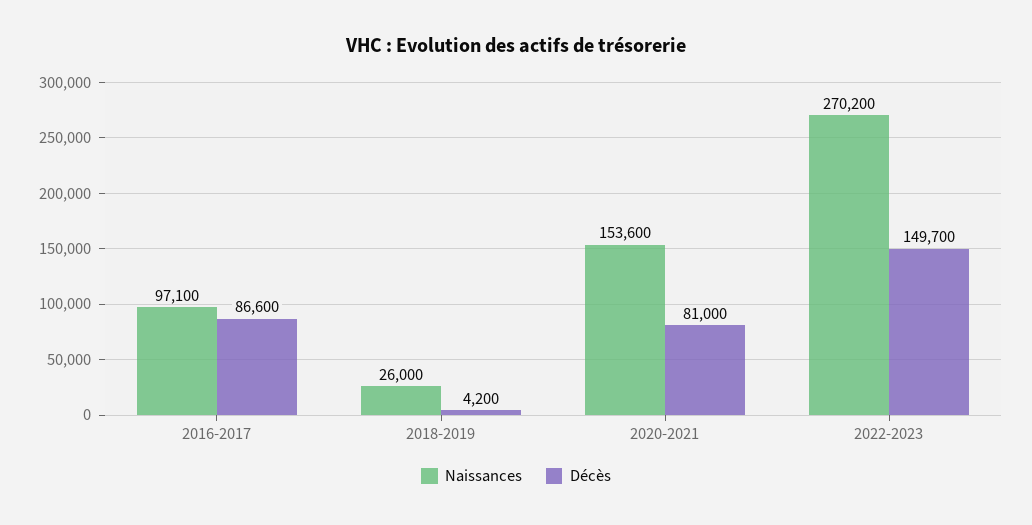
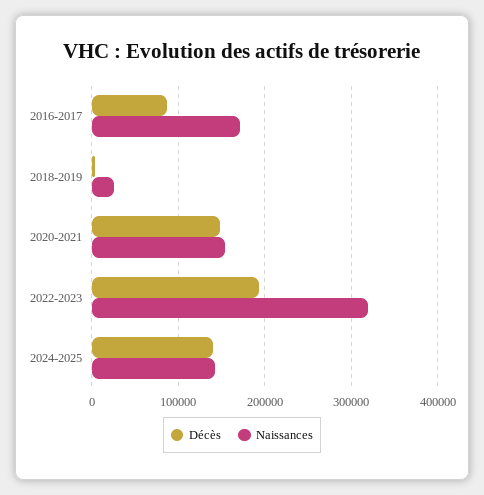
Naissances, 2016-2017: 97100 -> 170000
Décès, 2020-2021: 81000 -> 150000
Naissances, 2022-2023: 270200 -> 320000
Décès, 2022-2023: 149700 -> 190000
Décès, 2024-2025: none -> 140000
Naissances, 2024-2025: none -> 140000

